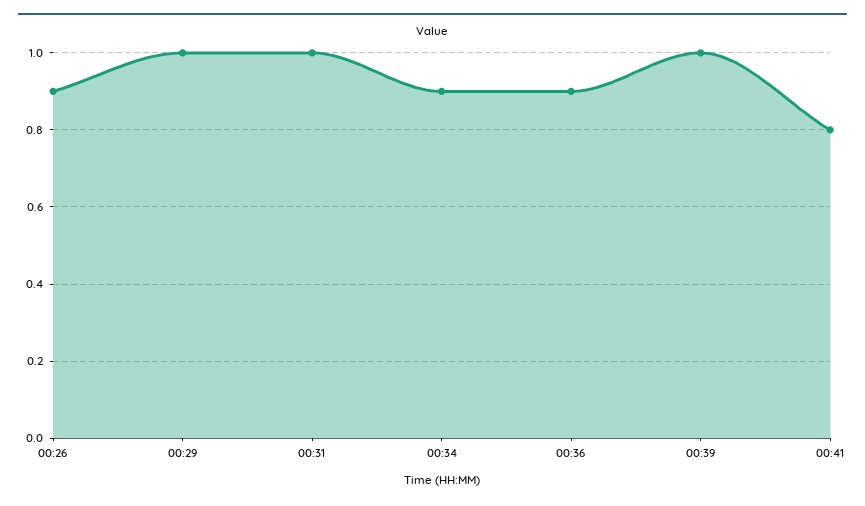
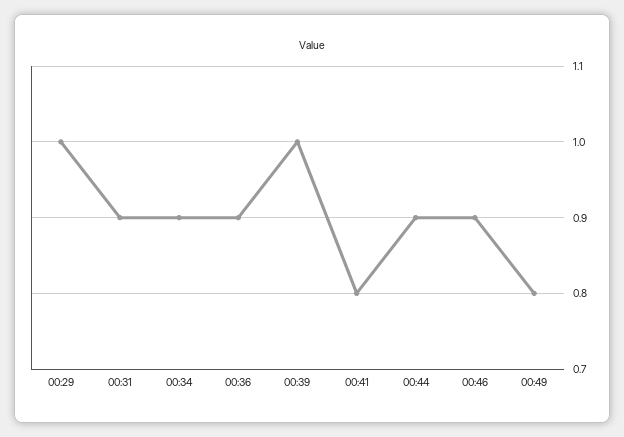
00:26: 0.9 -> none
00:31: 1 -> 0.9
00:44: none -> 0.9
00:46: none -> 0.9
00:49: none -> 0.8

